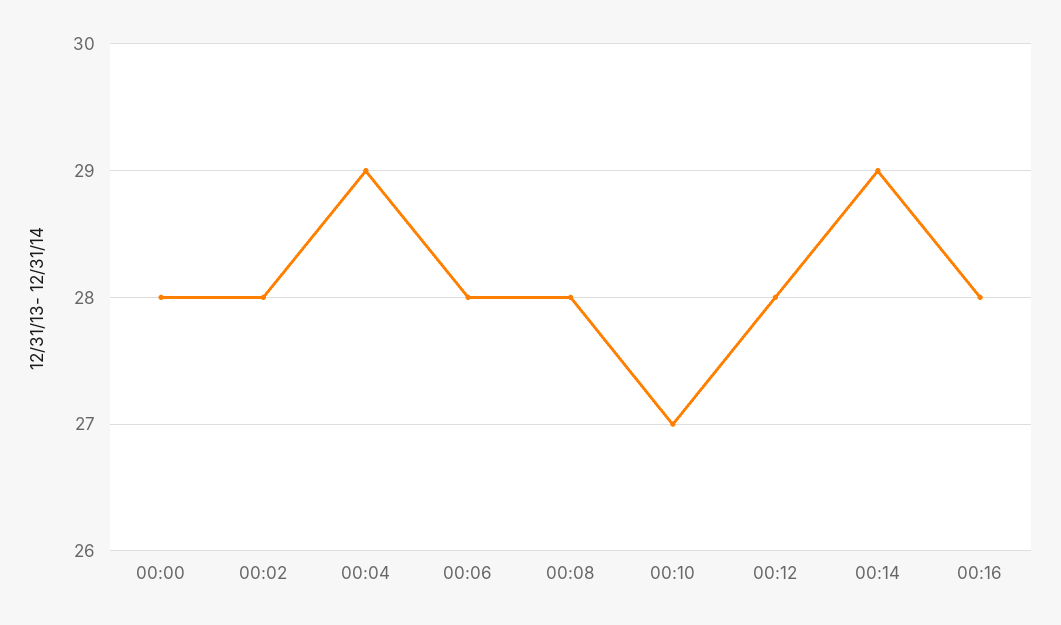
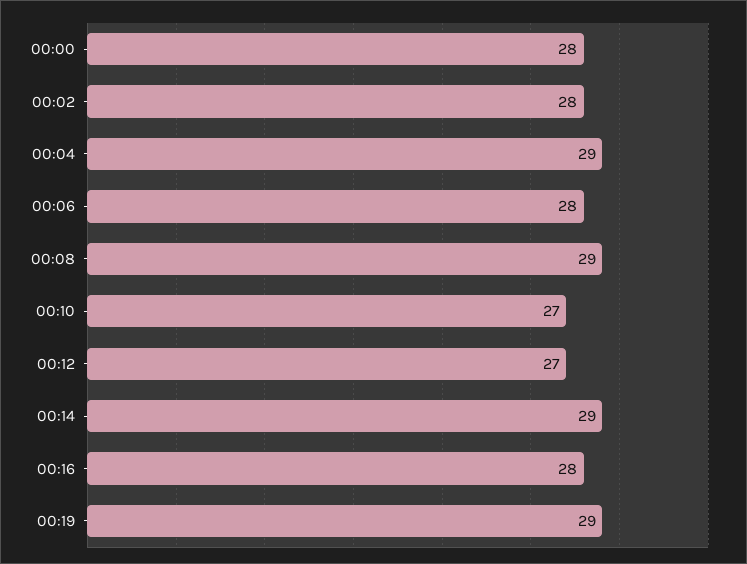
00:08: 28 -> 29
00:12: 28 -> 27
00:19: none -> 29

